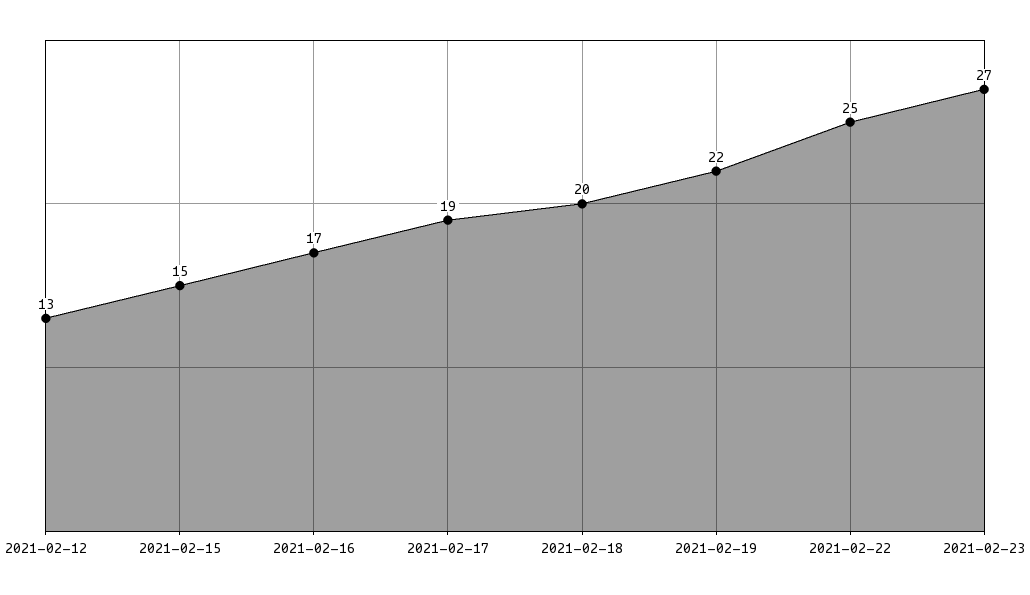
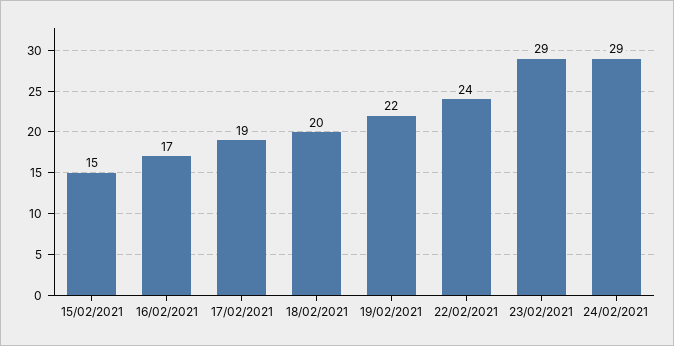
2021-02-12: 13 -> none
2021-02-22: 25 -> 24
2021-02-23: 27 -> 29
24/02/2021: none -> 29

